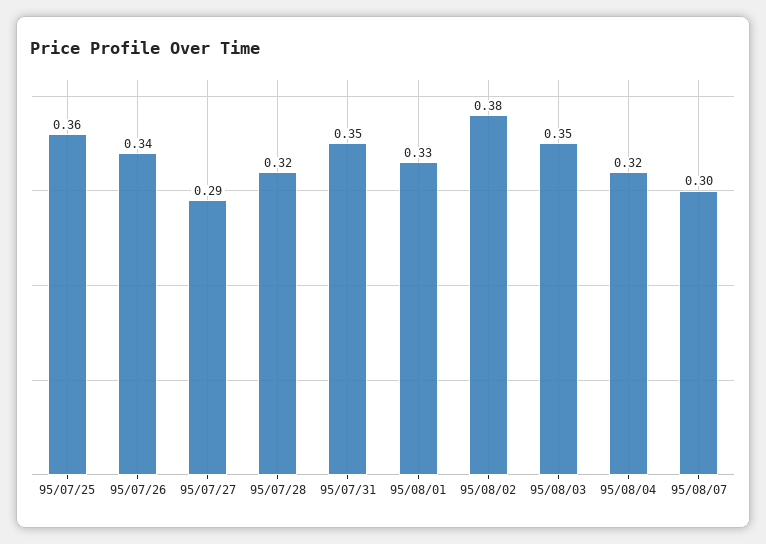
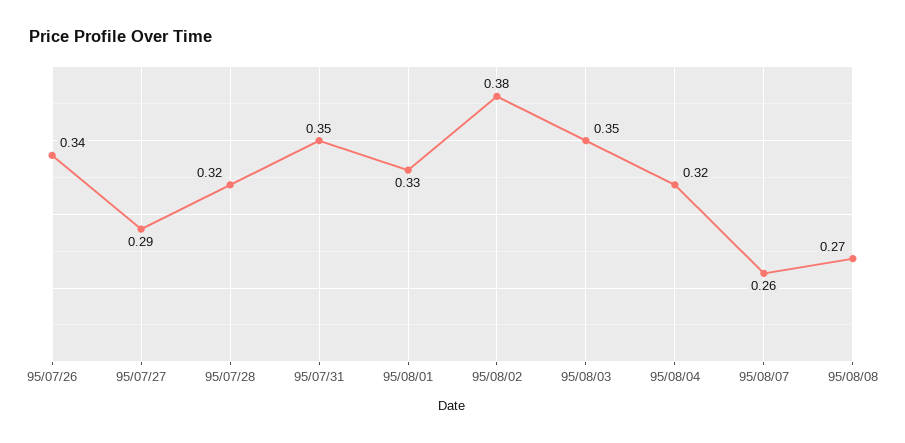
95/07/25: 0.36 -> none
95/08/07: 0.3 -> 0.26
95/08/08: none -> 0.27

